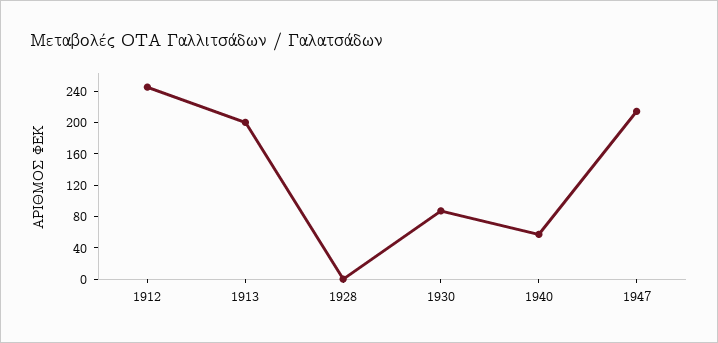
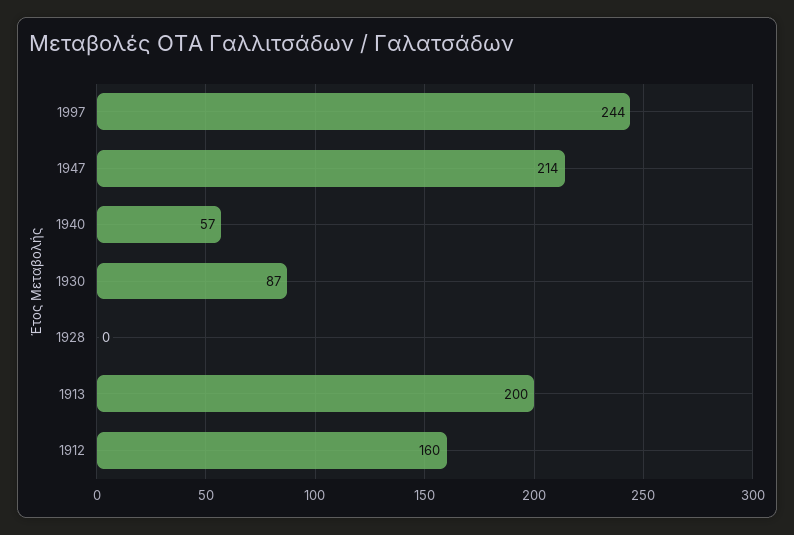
1912: 240 -> 160
1997: none -> 244

